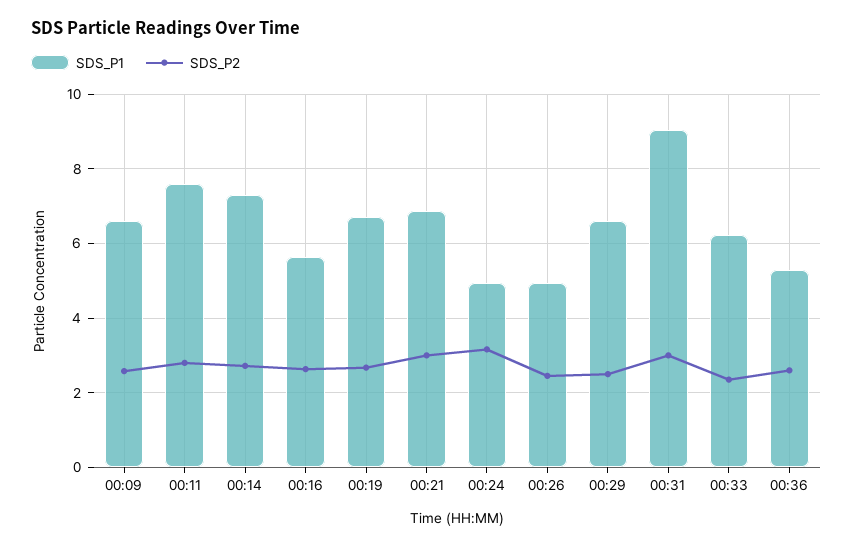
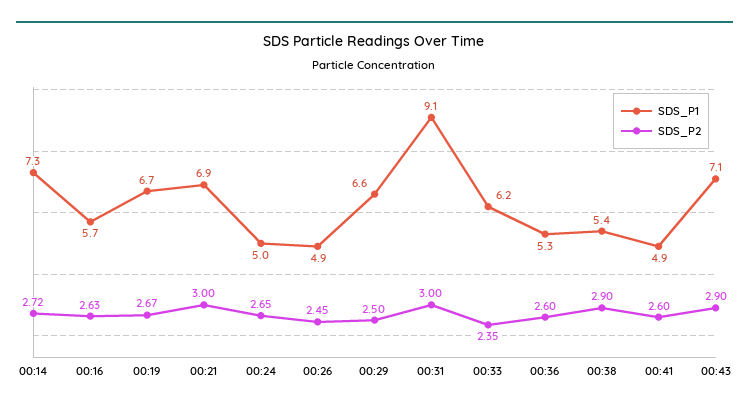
SDS_P1, 00:09: 6.6 -> none
SDS_P2, 00:09: 2.6 -> none
SDS_P1, 00:11: 7.6 -> none
SDS_P2, 00:11: 2.8 -> none
SDS_P2, 00:24: 3.2 -> 2.65
SDS_P1, 00:38: none -> 5.4
SDS_P2, 00:38: none -> 2.9
SDS_P1, 00:41: none -> 4.9
SDS_P2, 00:41: none -> 2.6
SDS_P1, 00:43: none -> 7.1
SDS_P2, 00:43: none -> 2.9

